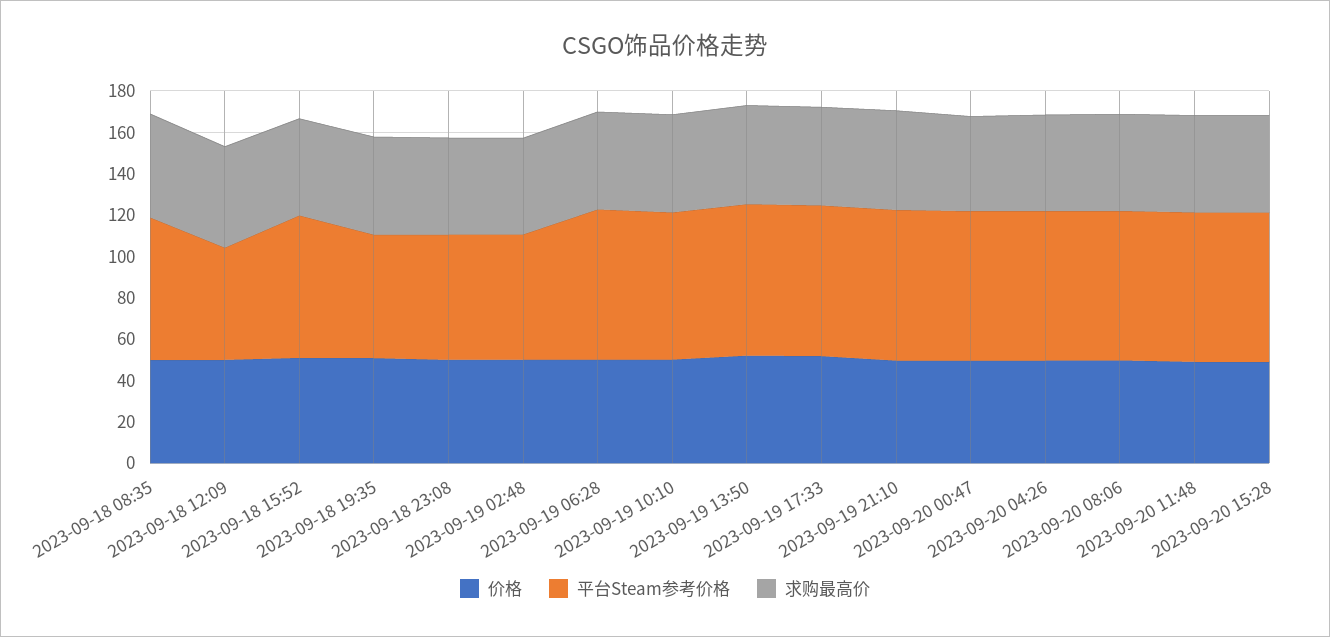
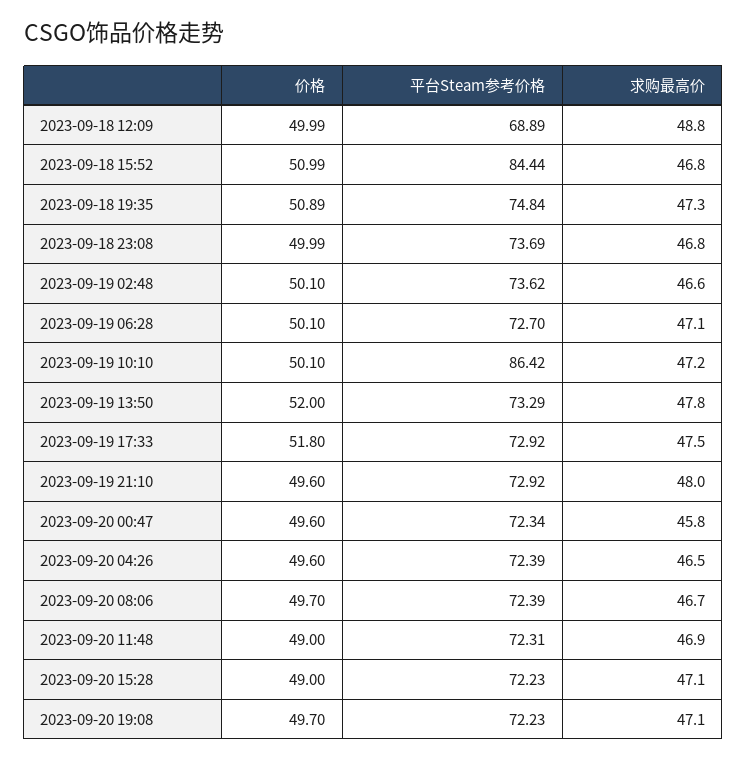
价格, 2023-09-18 08:35: 50 -> none
平台Steam参考价格, 2023-09-18 08:35: 70 -> none
求购最高价, 2023-09-18 08:35: 50 -> none
平台Steam参考价格, 2023-09-18 12:09: 55 -> 68.89
平台Steam参考价格, 2023-09-18 15:52: 70 -> 84.44
平台Steam参考价格, 2023-09-18 19:35: 60 -> 74.84
平台Steam参考价格, 2023-09-18 23:08: 60 -> 73.69
平台Steam参考价格, 2023-09-19 02:48: 60 -> 73.62
平台Steam参考价格, 2023-09-19 10:10: 70 -> 86.42
价格, 2023-09-20 19:08: none -> 49.7
平台Steam参考价格, 2023-09-20 19:08: none -> 72.23
求购最高价, 2023-09-20 19:08: none -> 47.1

